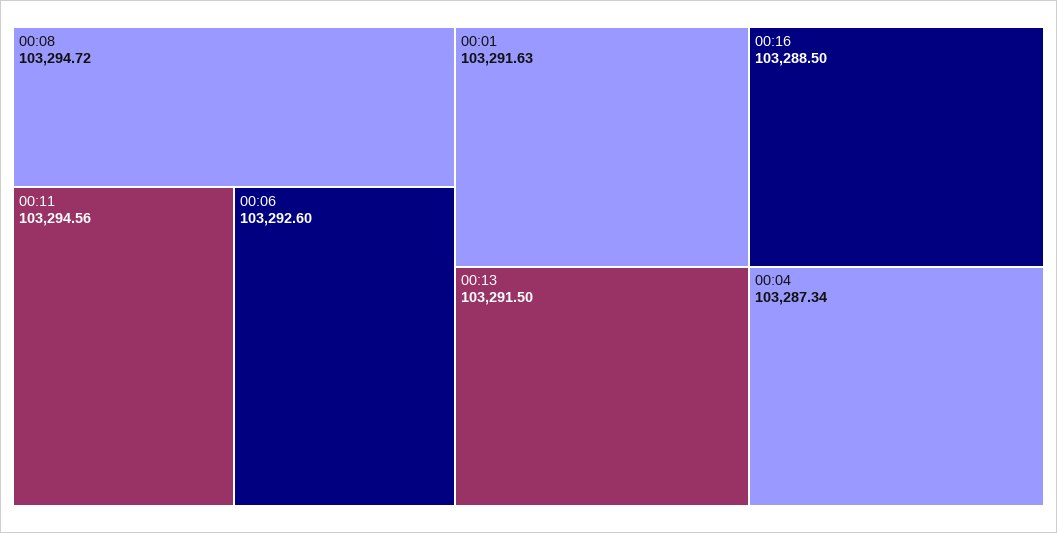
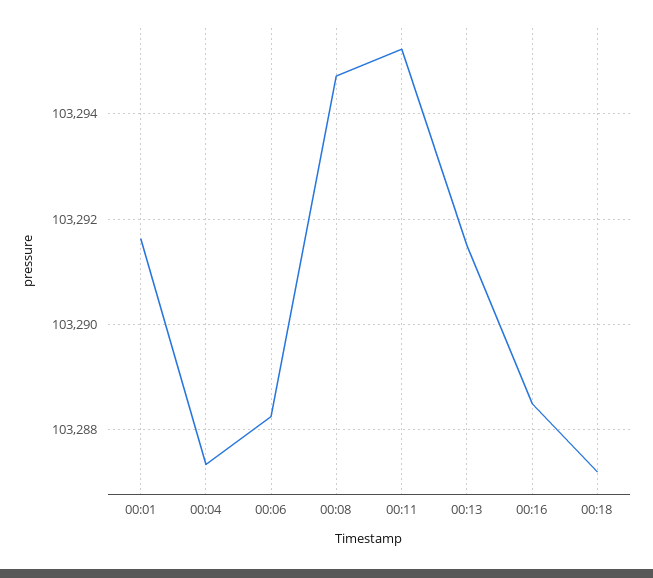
00:11: 103294.56 -> 103295.2
00:06: 103292.6 -> 103288.2
00:18: none -> 103287.2

